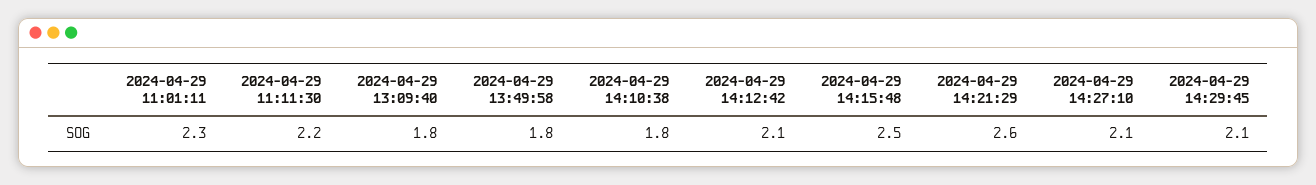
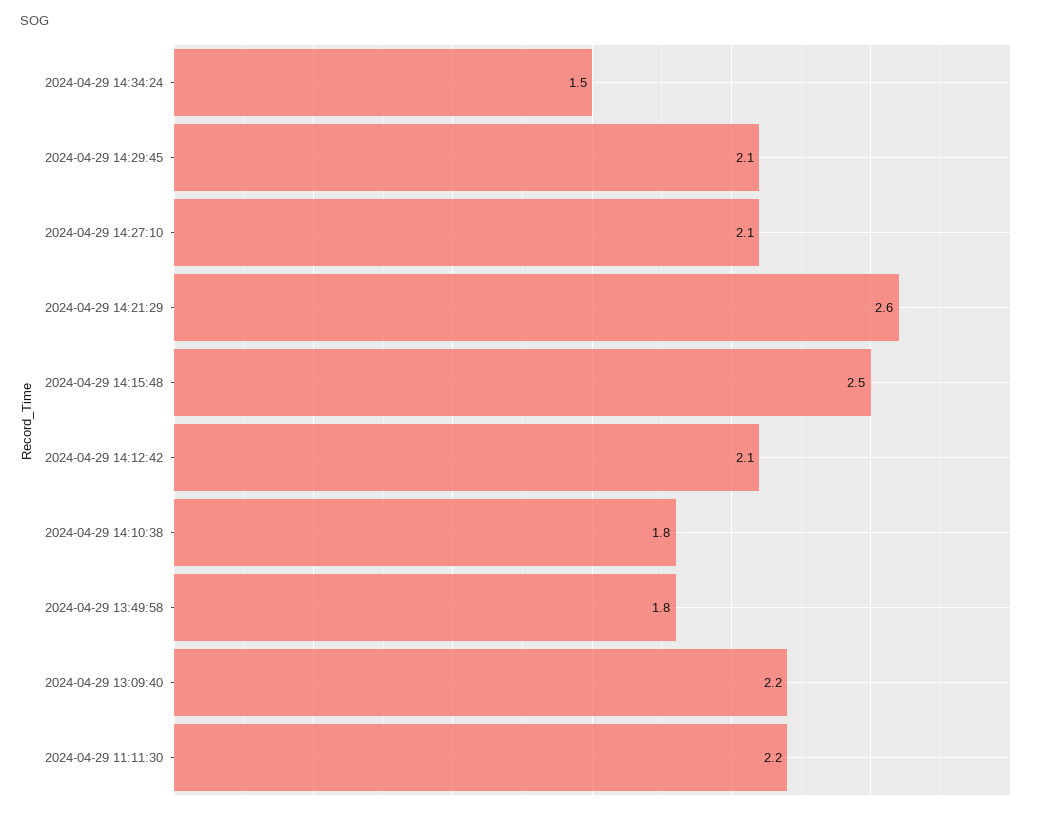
2024-04-29 11:01:11: 2.3 -> none
2024-04-29 13:09:40: 1.8 -> 2.2
2024-04-29 14:34:24: none -> 1.5

